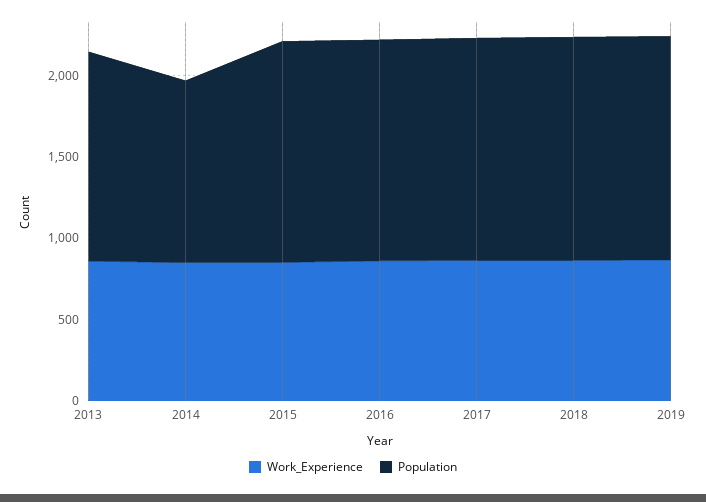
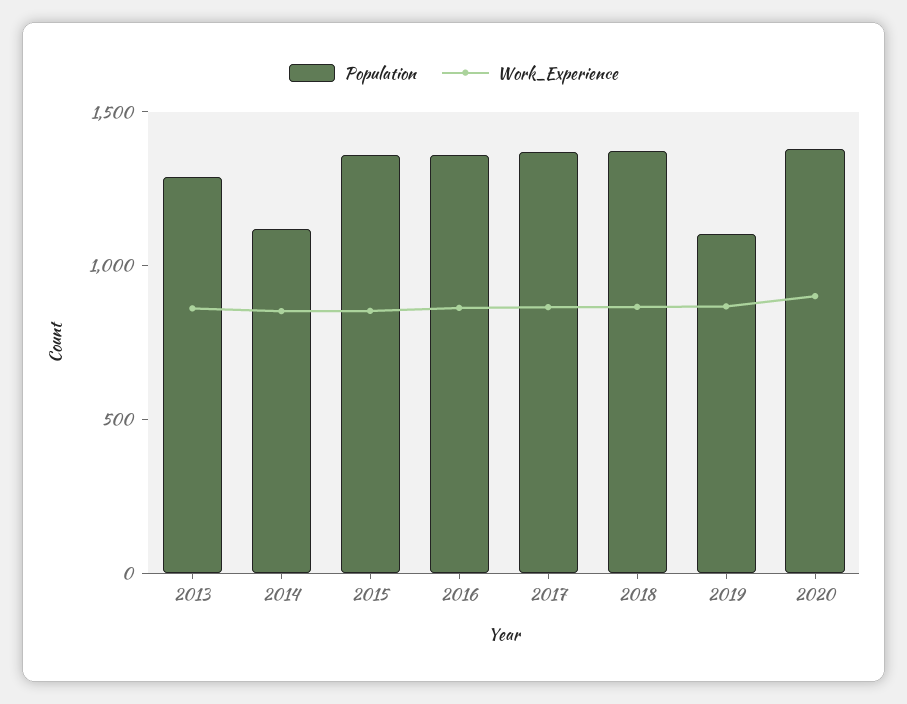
Population, 2019: 1400 -> 1100
Population, 2020: none -> 1400
Work_Experience, 2020: none -> 900

